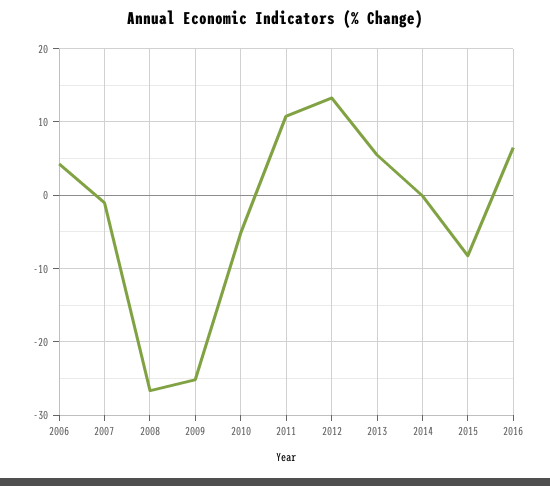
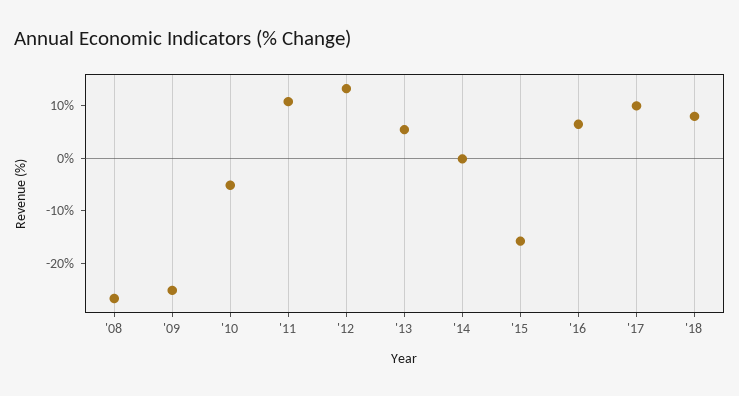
2006: 4 -> none
2007: -1 -> none
2015: -8 -> -16
'17: none -> 10
'18: none -> 8

